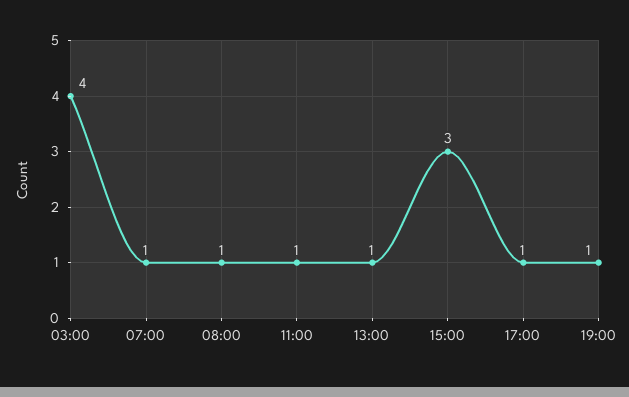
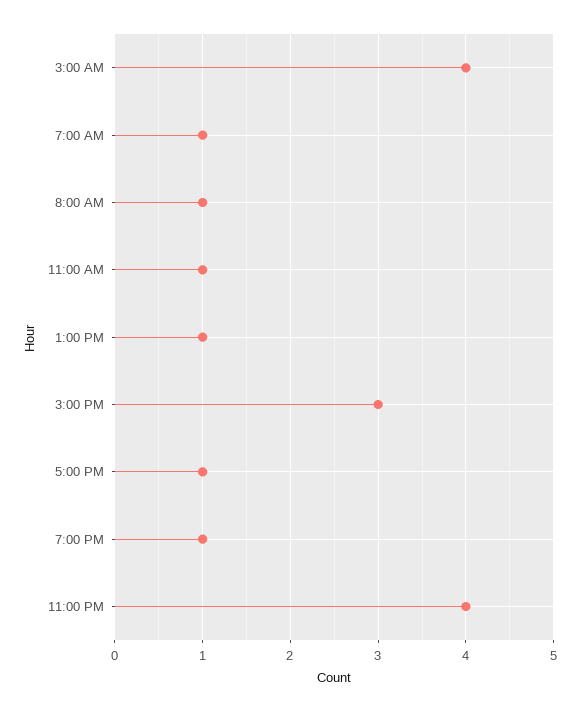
11:00 PM: none -> 4

